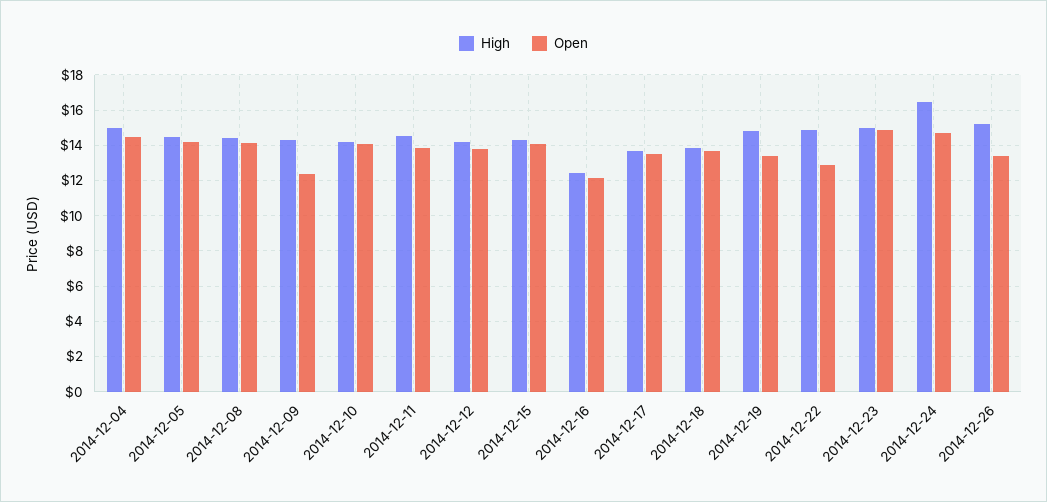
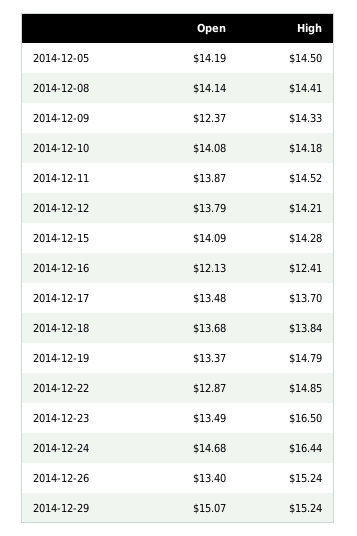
High, 2014-12-04: 15 -> none
Open, 2014-12-04: 14.5 -> none
High, 2014-12-23: 15 -> 16.5
Open, 2014-12-23: 15 -> 13.49
Open, 2014-12-29: none -> 15.07
High, 2014-12-29: none -> 15.24

